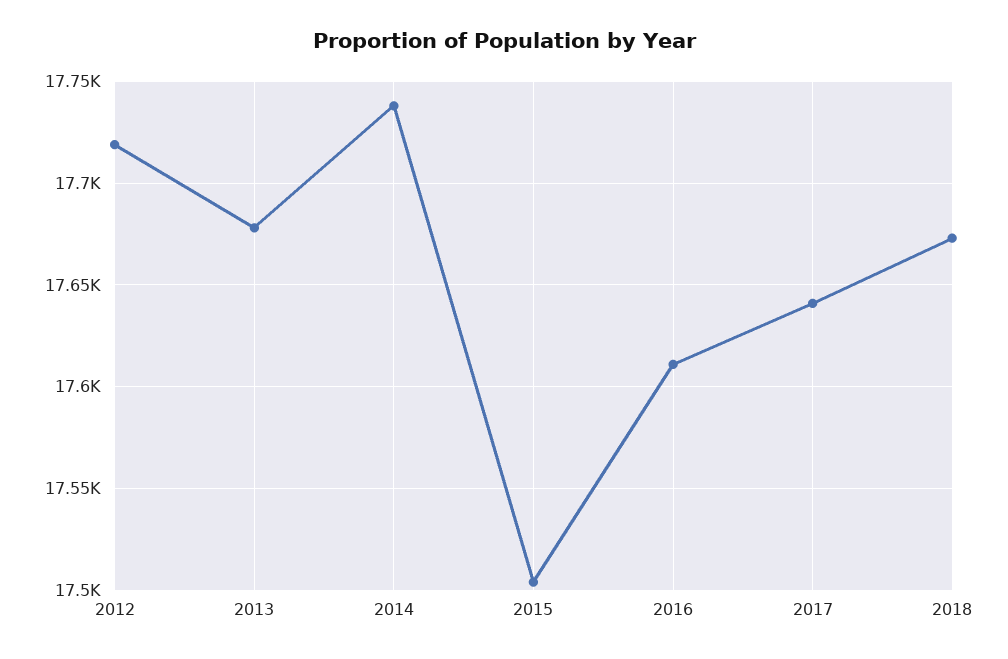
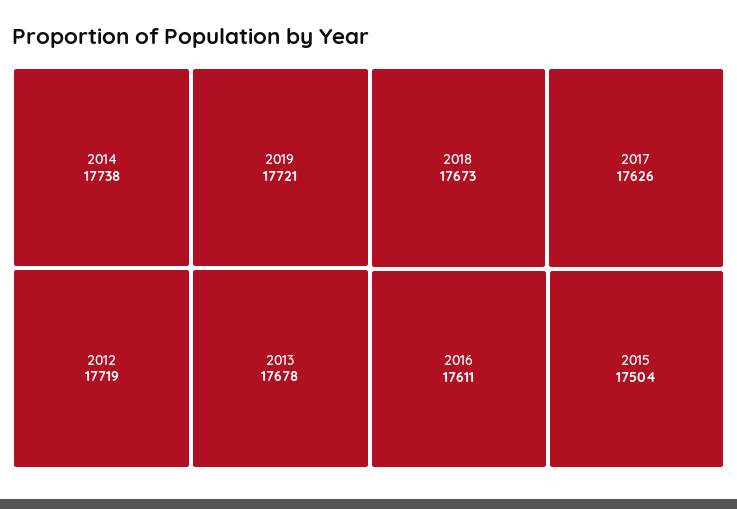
2017: 17640 -> 17626
2019: none -> 17721

